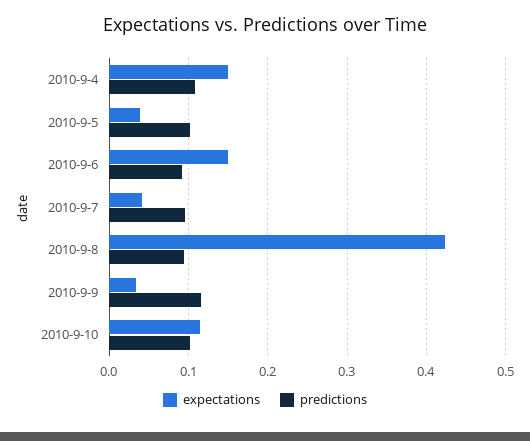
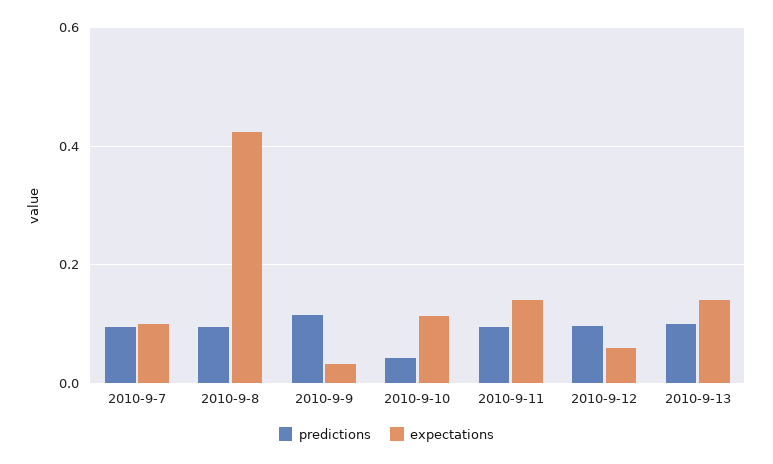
expectations, 2010-9-4: 0.15 -> none
predictions, 2010-9-4: 0.11 -> none
expectations, 2010-9-5: 0.04 -> none
predictions, 2010-9-5: 0.1 -> none
expectations, 2010-9-6: 0.15 -> none
predictions, 2010-9-6: 0.09 -> none
expectations, 2010-9-7: 0.04 -> 0.1
predictions, 2010-9-10: 0.1 -> 0.04
predictions, 2010-9-11: none -> 0.1
expectations, 2010-9-11: none -> 0.14
predictions, 2010-9-12: none -> 0.1
expectations, 2010-9-12: none -> 0.06
predictions, 2010-9-13: none -> 0.1
expectations, 2010-9-13: none -> 0.14

